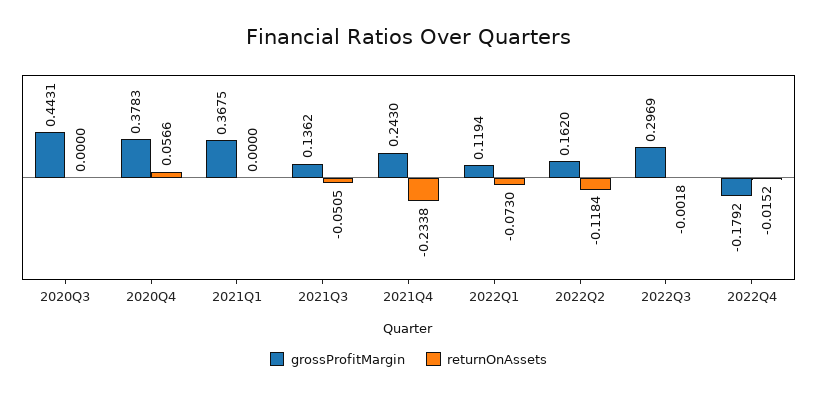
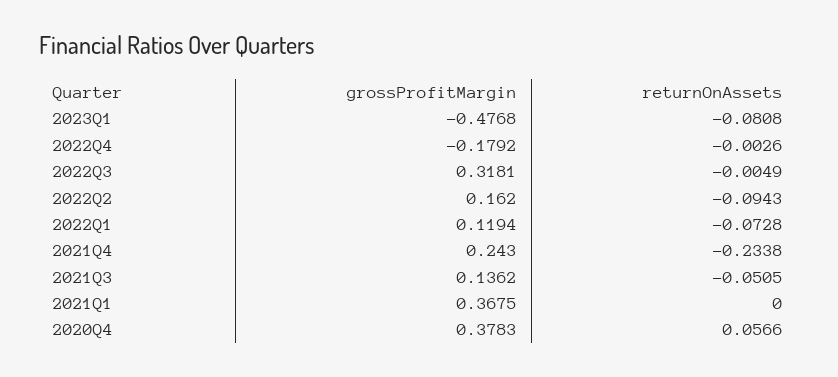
grossProfitMargin, 2020Q3: 0.4431 -> none
returnOnAssets, 2020Q3: 0 -> none
returnOnAssets, 2022Q1: -0.073 -> -0.0728
returnOnAssets, 2022Q2: -0.1184 -> -0.0943
grossProfitMargin, 2022Q3: 0.2969 -> 0.3181
returnOnAssets, 2022Q3: -0.0018 -> -0.0049
returnOnAssets, 2022Q4: -0.0152 -> -0.0026
grossProfitMargin, 2023Q1: none -> -0.4768
returnOnAssets, 2023Q1: none -> -0.0808

